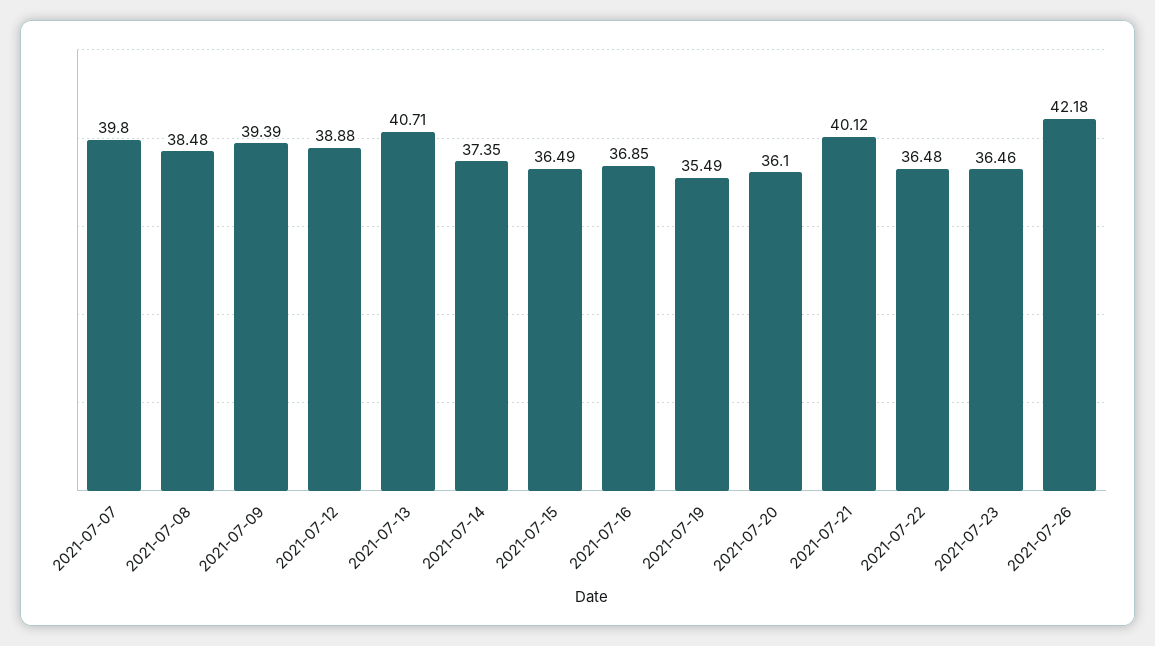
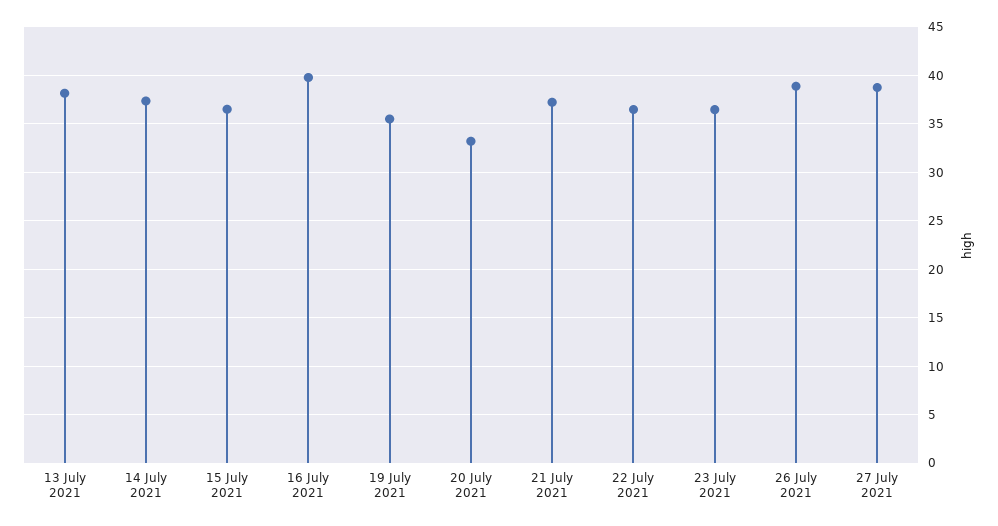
2021-07-07: 39.8 -> none
2021-07-08: 38.48 -> none
2021-07-09: 39.39 -> none
2021-07-12: 38.88 -> none
2021-07-13: 40.71 -> 38
2021-07-16: 36.85 -> 40
2021-07-20: 36.1 -> 33
2021-07-21: 40.12 -> 37
2021-07-26: 42.18 -> 39
27 July 2021: none -> 39

